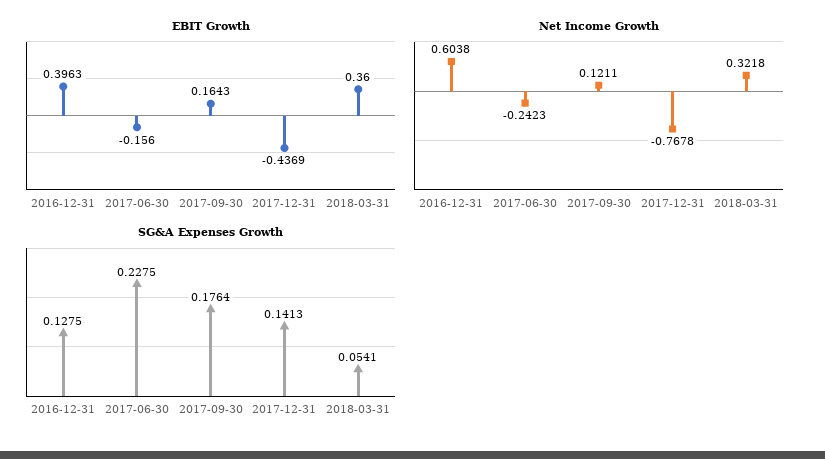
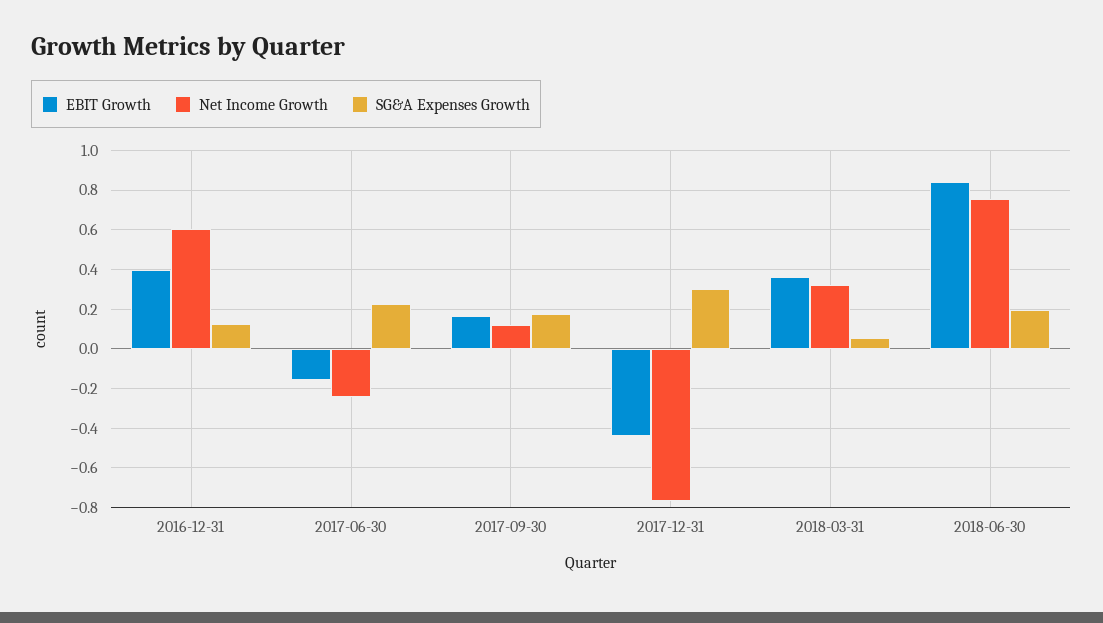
SG&A Expenses Growth, 2017-12-31: 0.1413 -> 0.3
EBIT Growth, 2018-06-30: none -> 0.85
Net Income Growth, 2018-06-30: none -> 0.75
SG&A Expenses Growth, 2018-06-30: none -> 0.2

